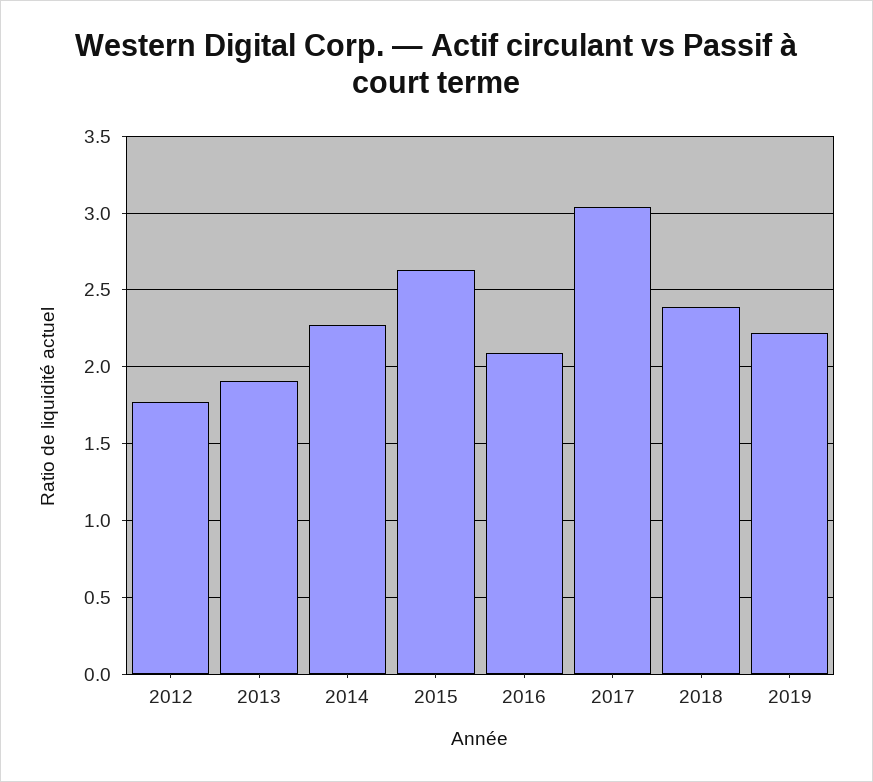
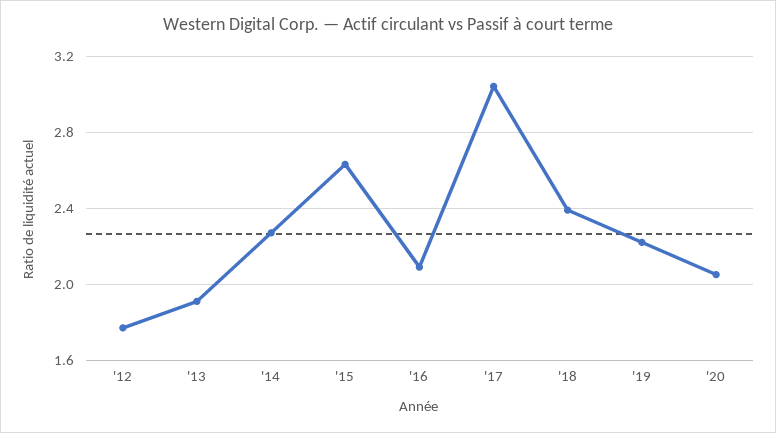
'20: none -> 2.05

